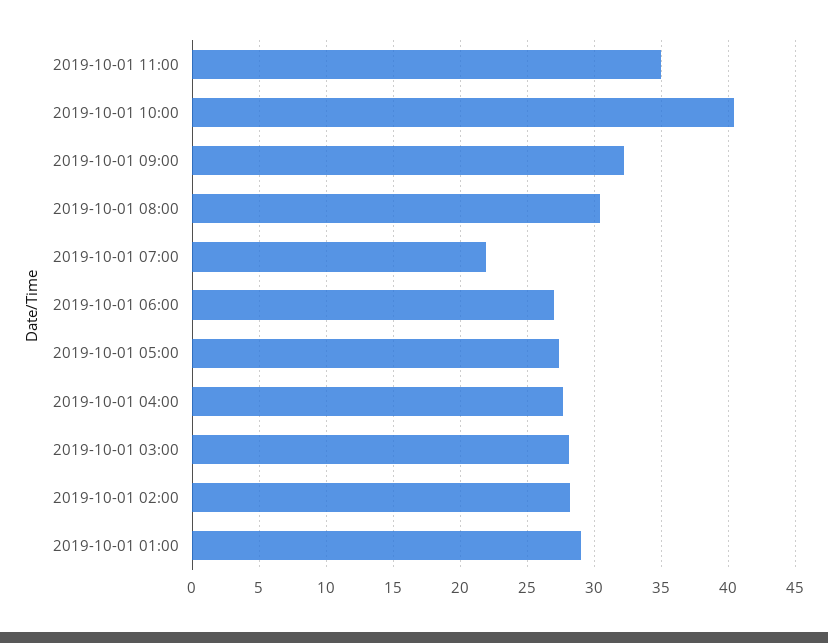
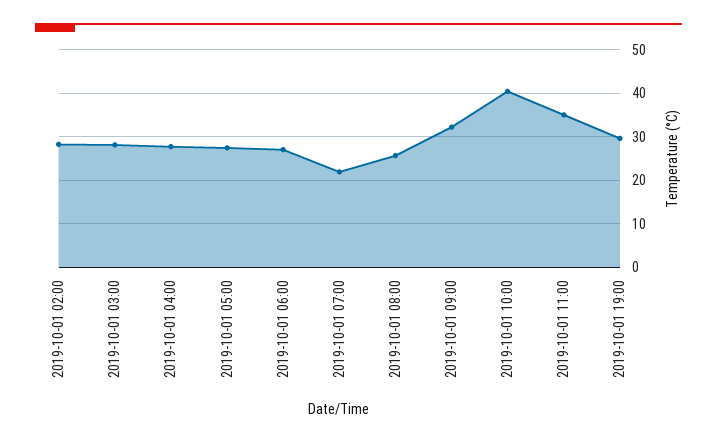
2019-10-01 08:00: 30.5 -> 26
2019-10-01 01:00: 29 -> none
2019-10-01 19:00: none -> 30

